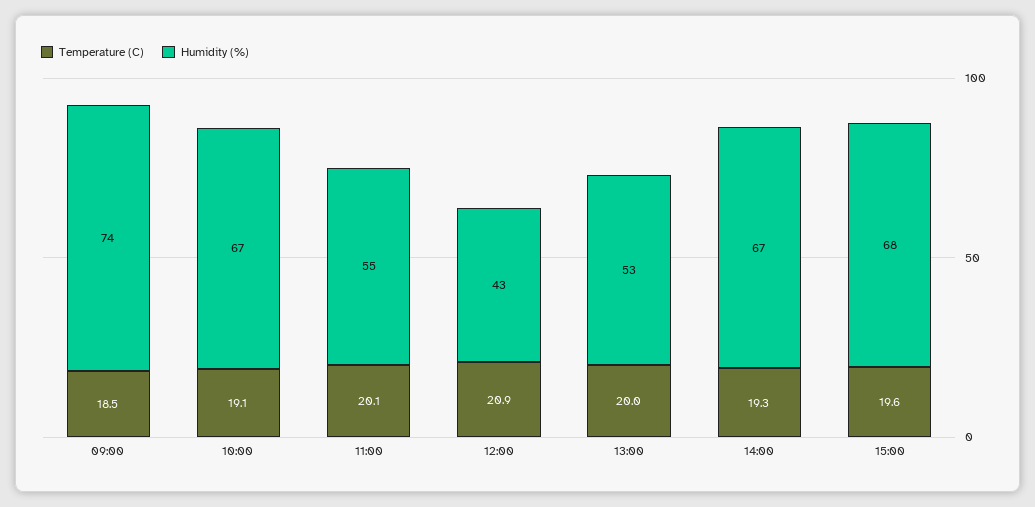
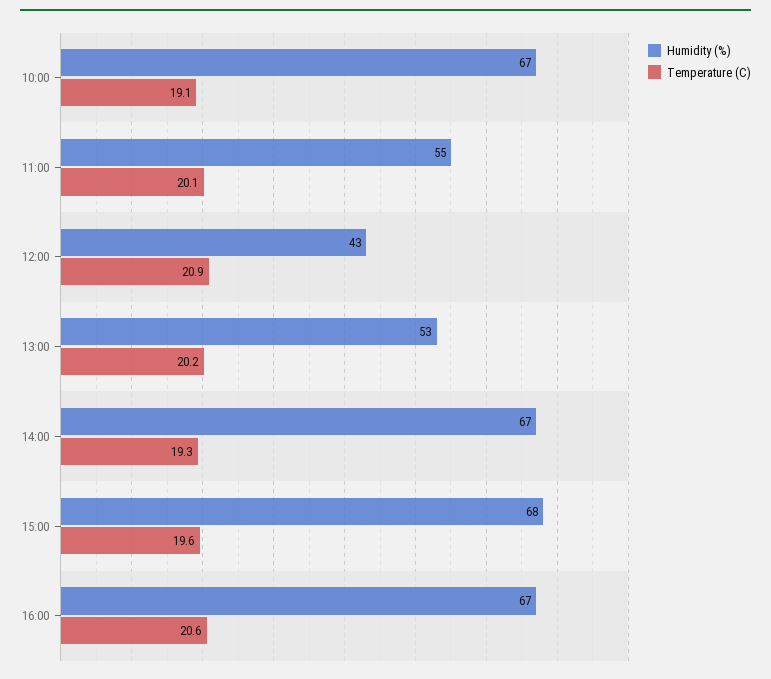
Temperature (C), 09:00: 18.5 -> none
Humidity (%), 09:00: 74 -> none
Temperature (C), 13:00: 20 -> 20.2
Humidity (%), 16:00: none -> 67
Temperature (C), 16:00: none -> 20.6

